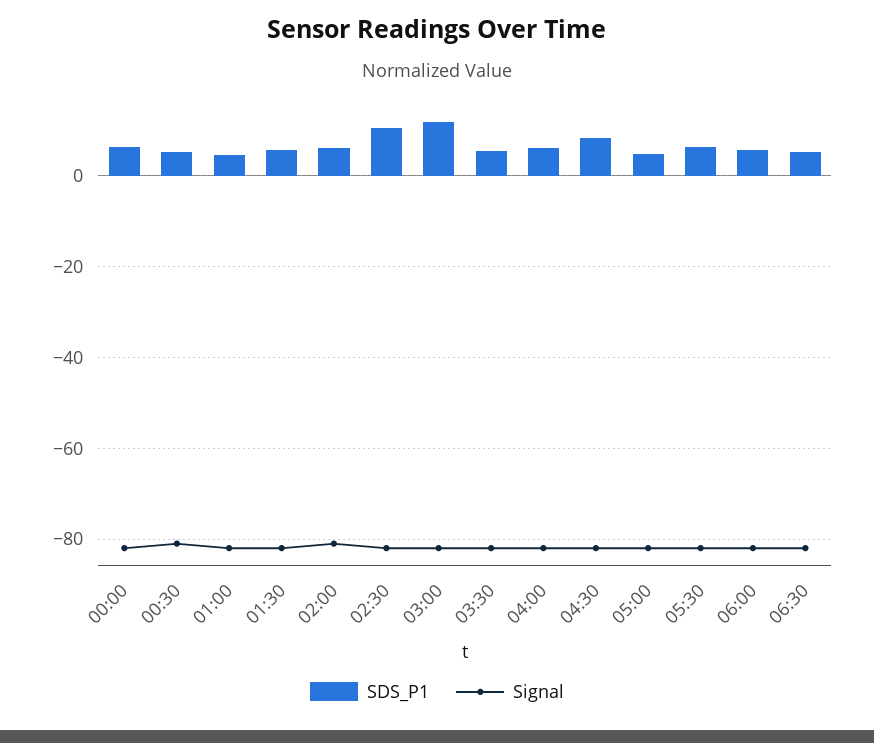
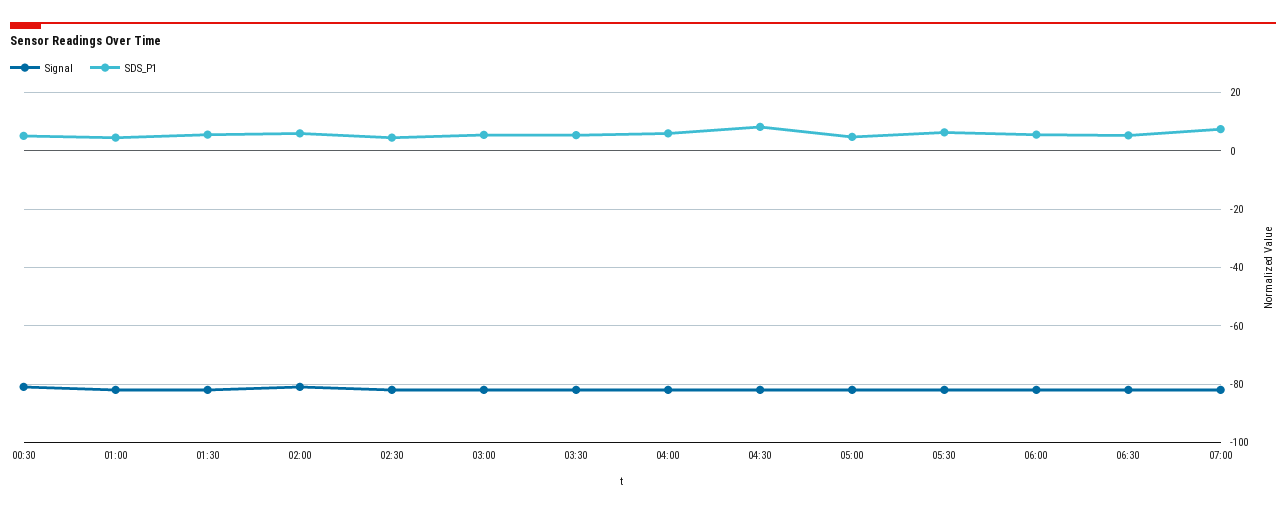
SDS_P1, 00:00: 6 -> none
Signal, 00:00: -82 -> none
SDS_P1, 02:30: 10 -> 5
SDS_P1, 03:00: 12 -> 5
Signal, 07:00: none -> -82.5
SDS_P1, 07:00: none -> 7.5

